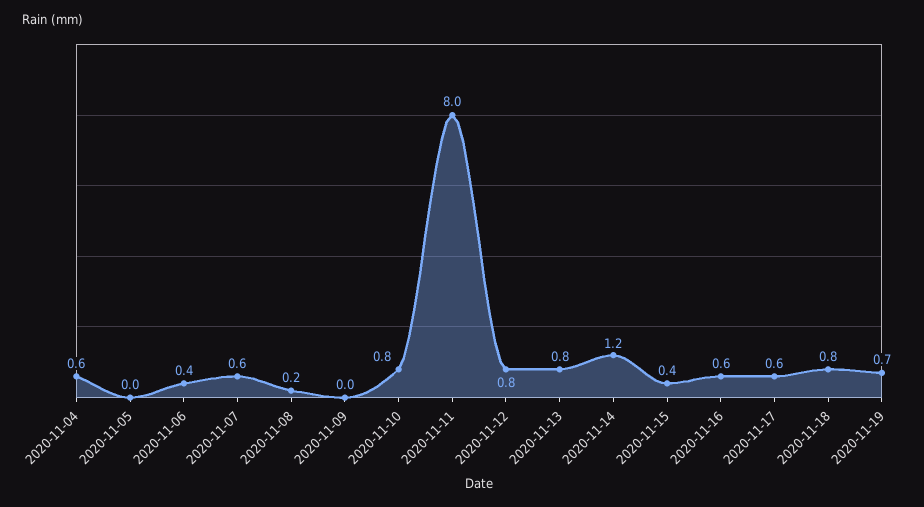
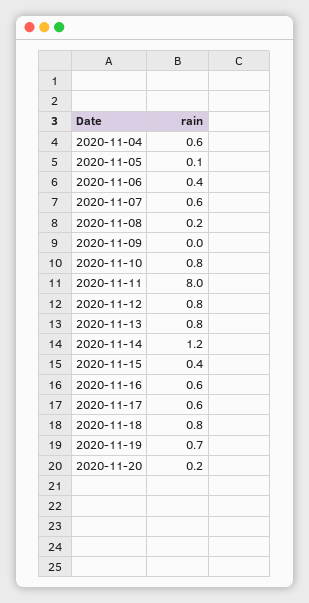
2020-11-05: 0 -> 0.1
2020-11-20: none -> 0.2

